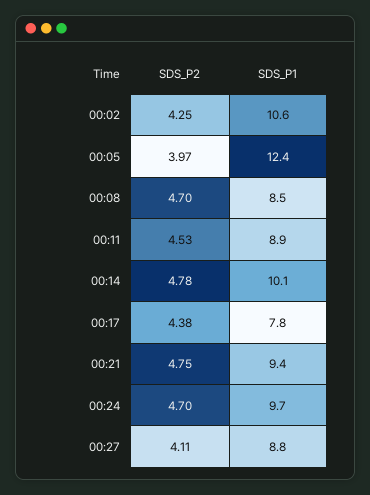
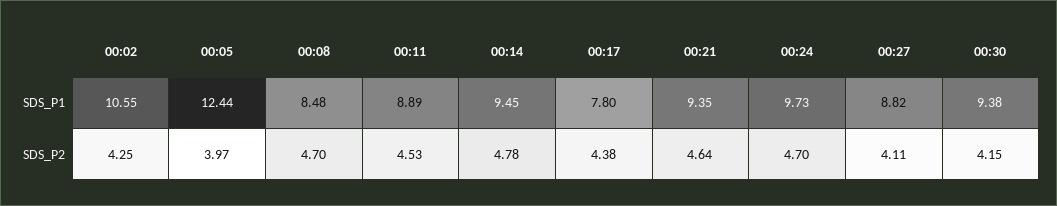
SDS_P1, 00:14: 10.1 -> 9.45
SDS_P2, 00:21: 4.75 -> 4.64
SDS_P1, 00:30: none -> 9.38
SDS_P2, 00:30: none -> 4.15

